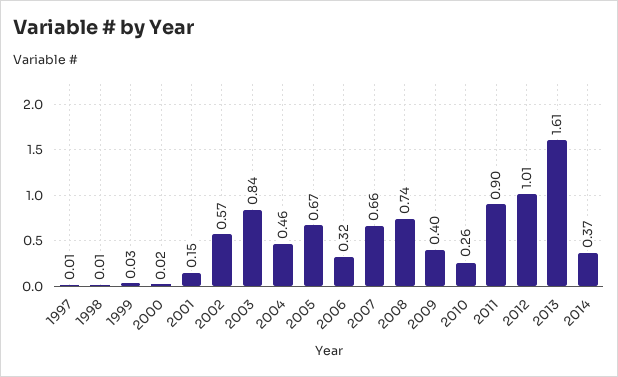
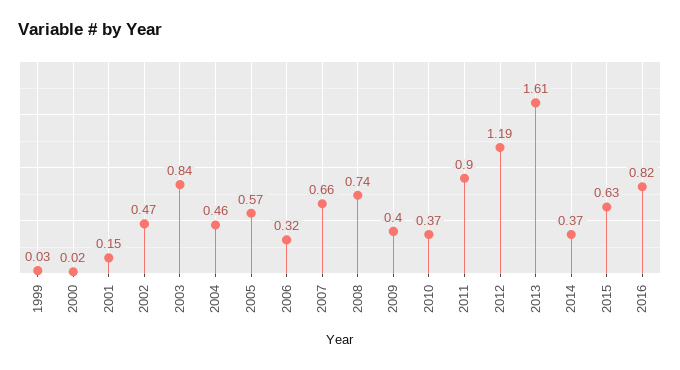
1997: 0.01 -> none
1998: 0.01 -> none
2002: 0.57 -> 0.47
2005: 0.67 -> 0.57
2010: 0.26 -> 0.37
2012: 1.01 -> 1.19
2015: none -> 0.63
2016: none -> 0.82

